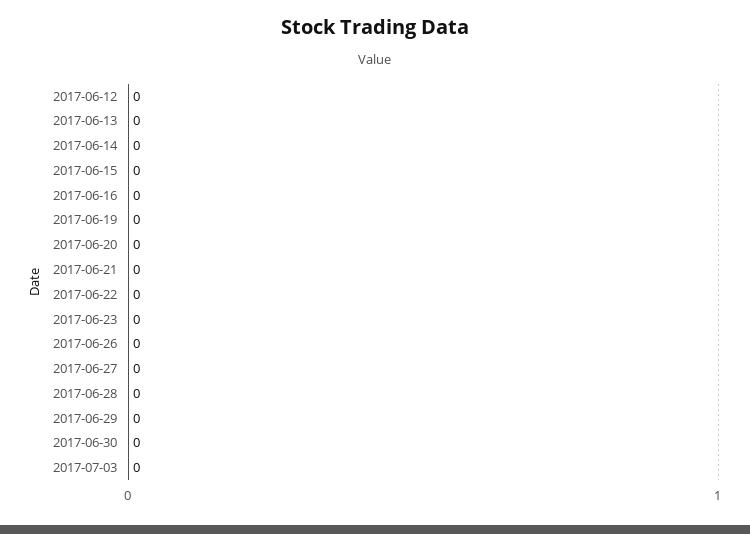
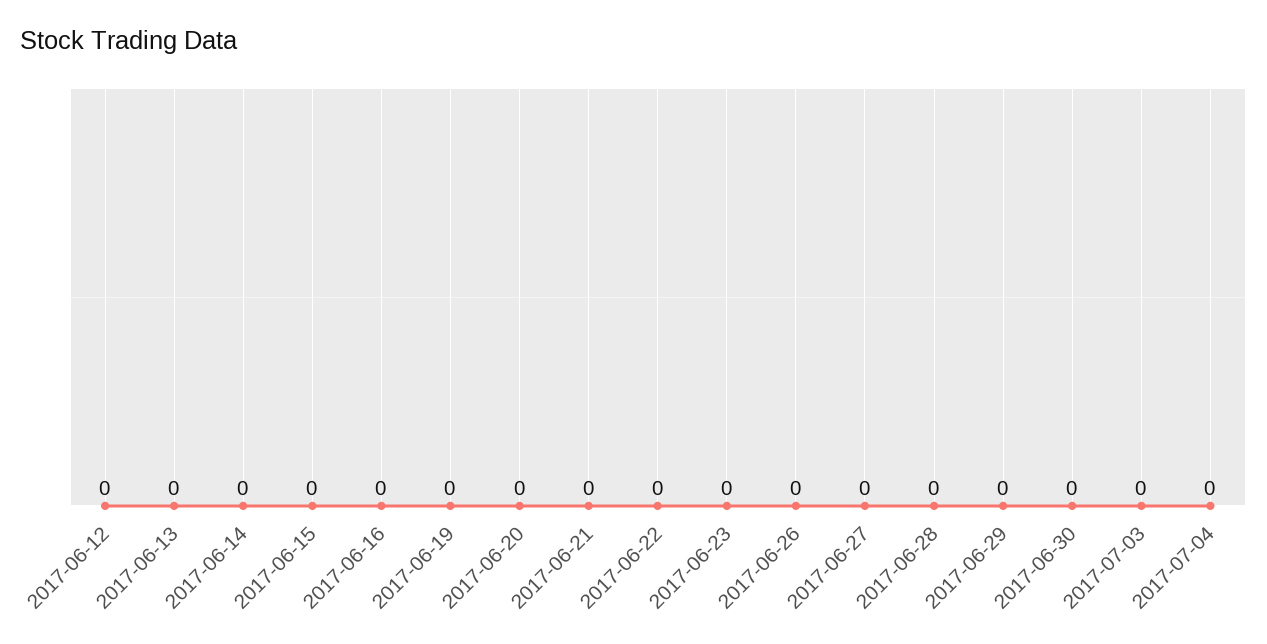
2017-07-04: none -> 0

